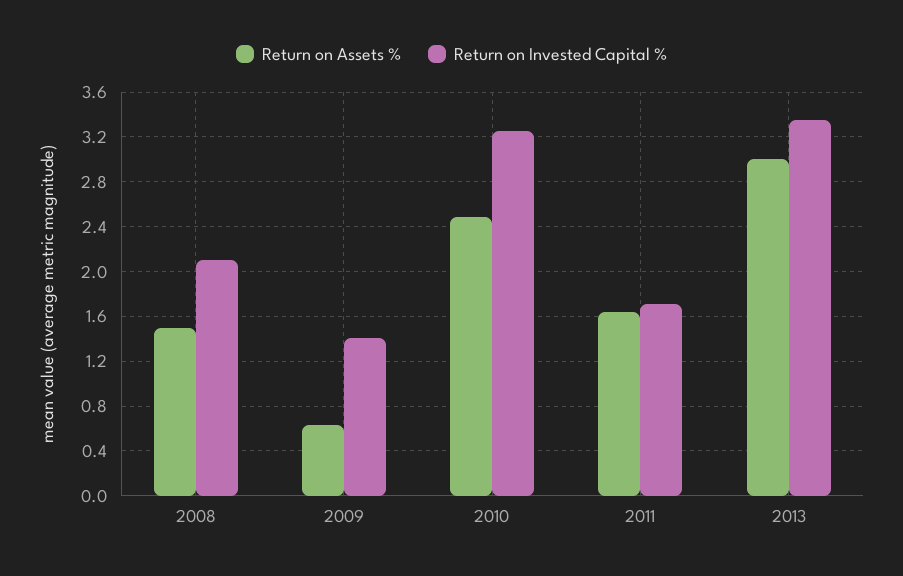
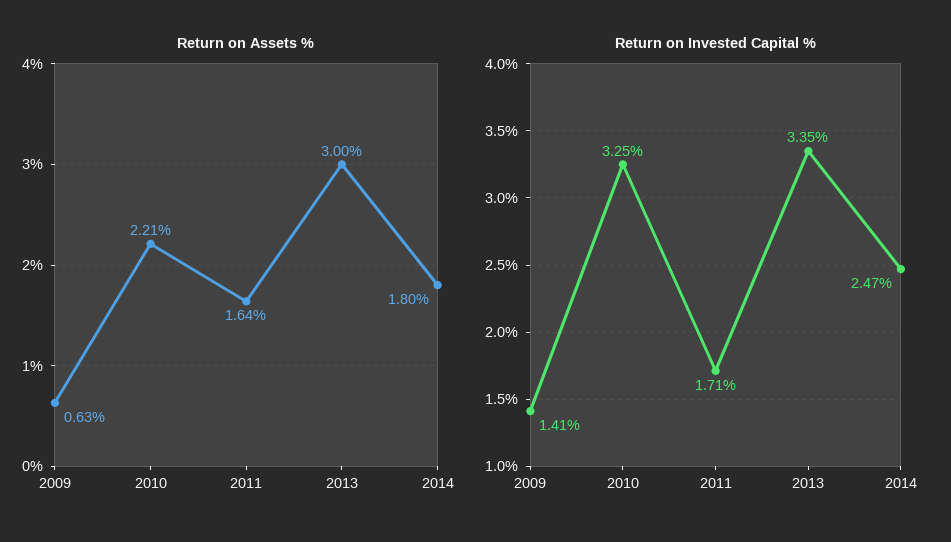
Return on Assets %, 2008: 1.5 -> none
Return on Invested Capital %, 2008: 2.1 -> none
Return on Assets %, 2010: 2.5 -> 2.21
Return on Assets %, 2014: none -> 1.8
Return on Invested Capital %, 2014: none -> 2.47

